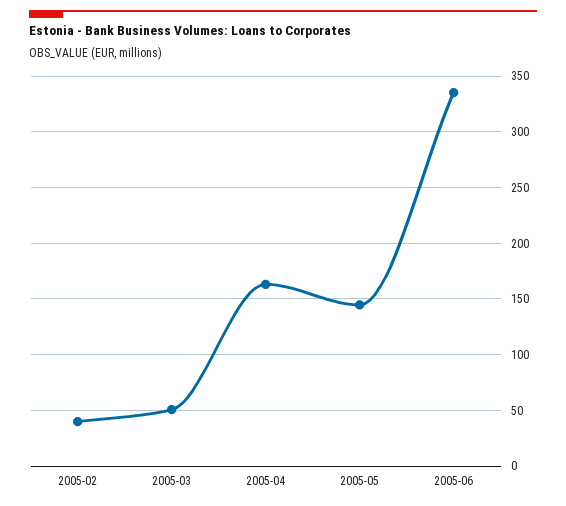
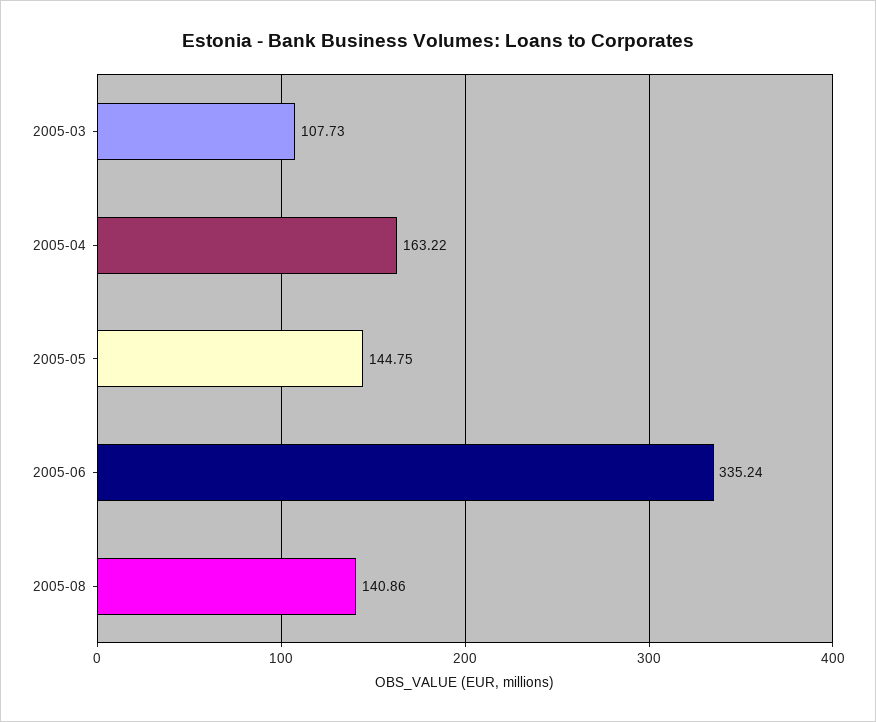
2005-02: 40 -> none
2005-03: 50 -> 107.73
2005-08: none -> 140.86

